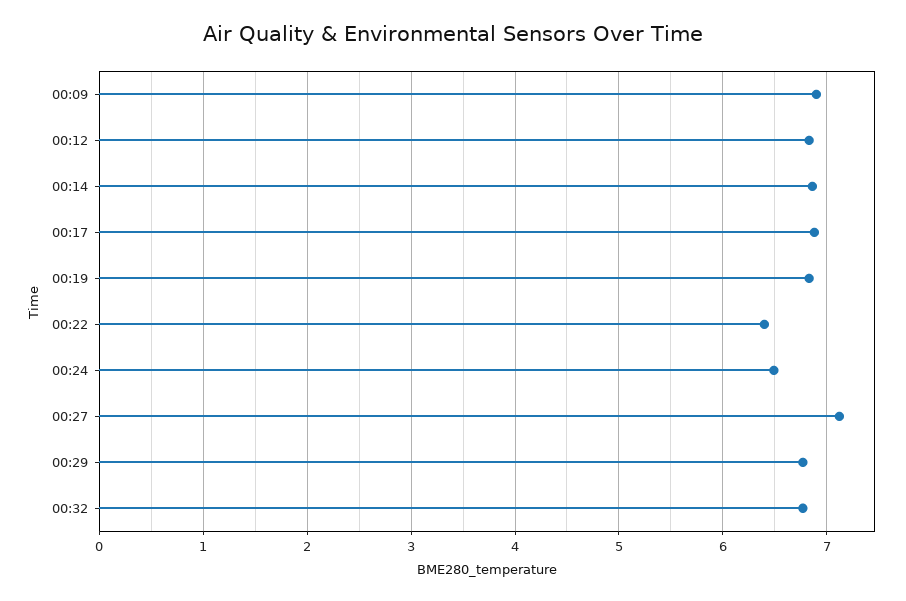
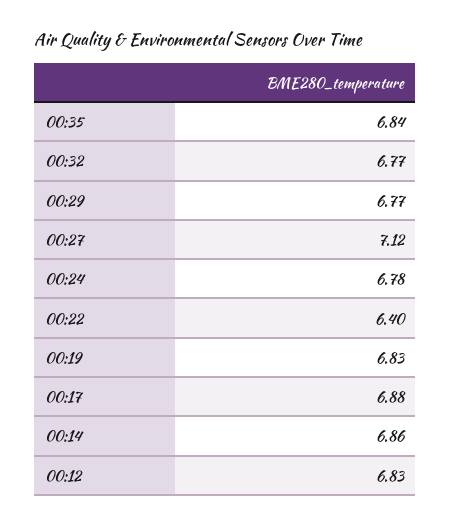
00:09: 6.9 -> none
00:24: 6.5 -> 6.78
00:35: none -> 6.84

